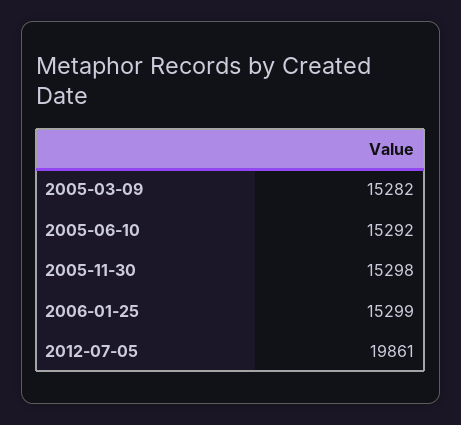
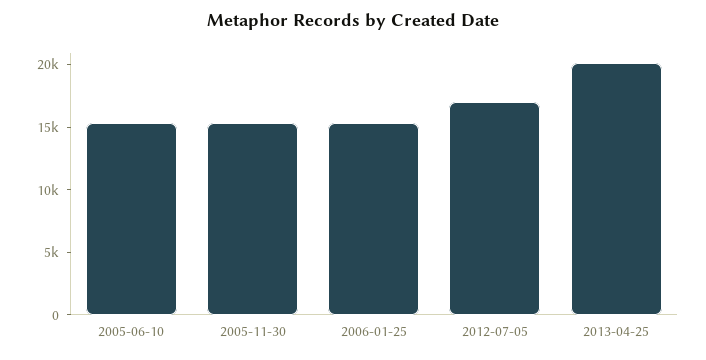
2005-03-09: 15282 -> none
2012-07-05: 19861 -> 17000
2013-04-25: none -> 20000

